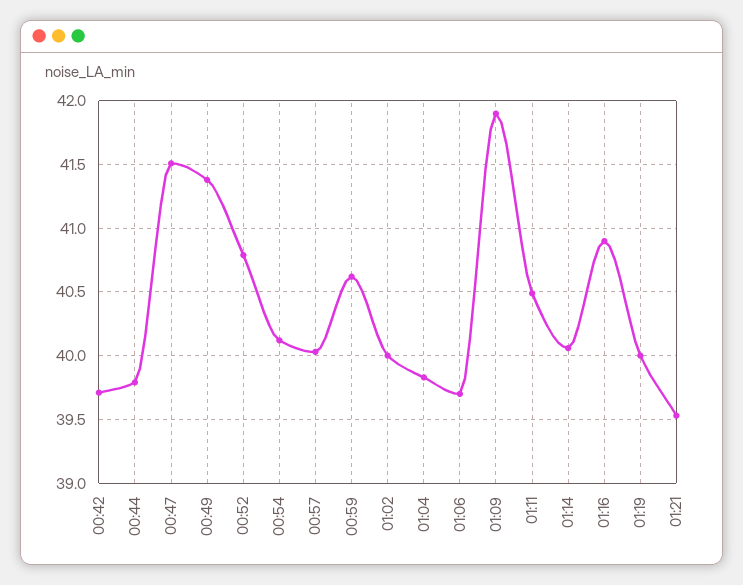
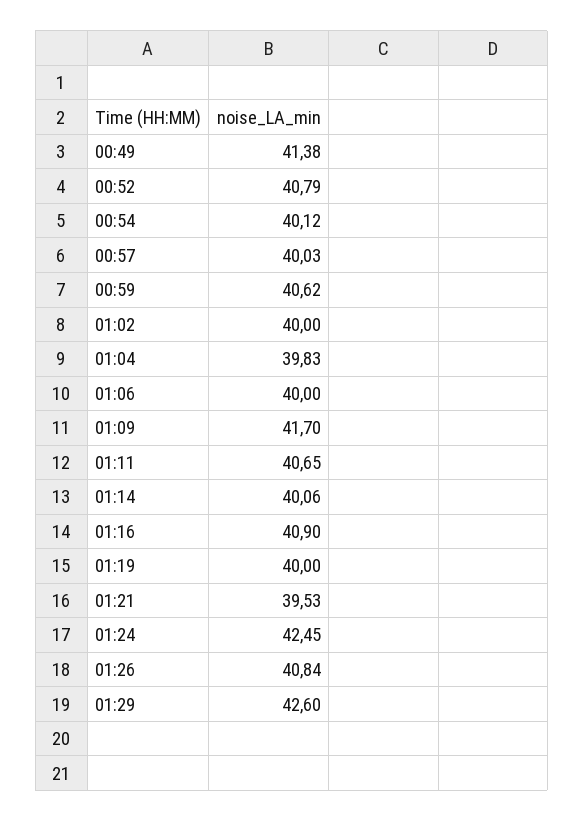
00:42: 39.7 -> none
00:44: 39.8 -> none
00:47: 41.5 -> none
01:06: 39.7 -> 40
01:09: 41.9 -> 41.7
01:11: 40.5 -> 40.65
01:24: none -> 42.45
01:26: none -> 40.84
01:29: none -> 42.6

